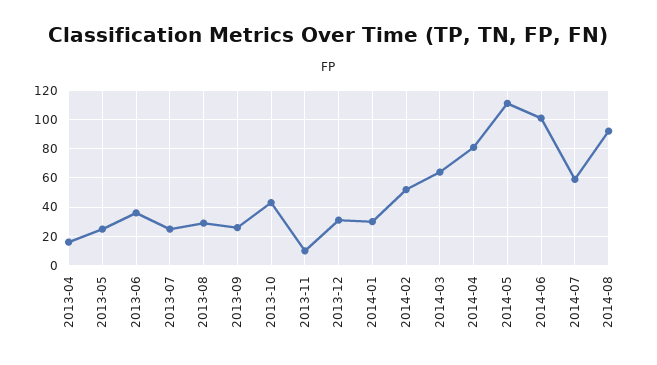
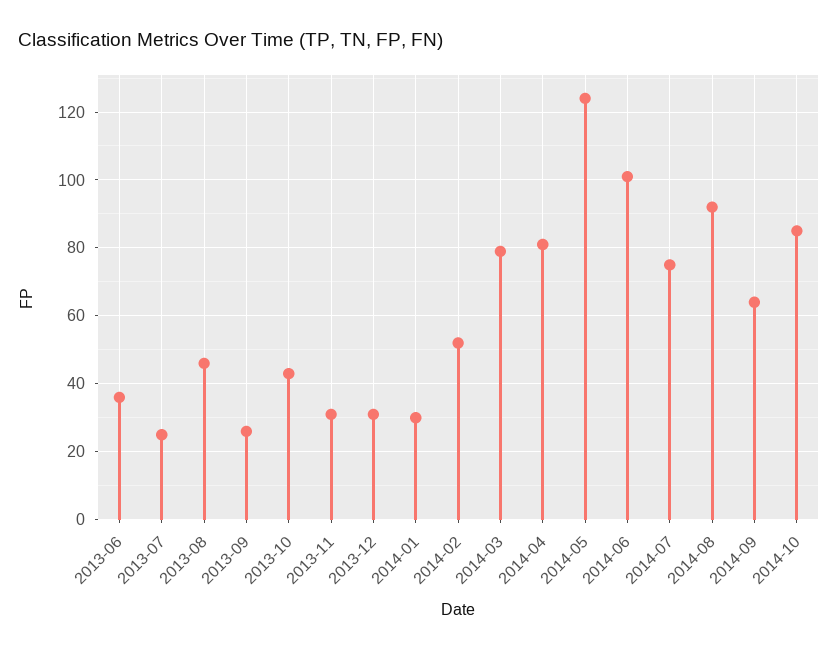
2013-04: 15 -> none
2013-05: 25 -> none
2013-08: 30 -> 45
2013-11: 10 -> 30
2014-03: 65 -> 80
2014-05: 110 -> 125
2014-07: 60 -> 75
2014-09: none -> 65
2014-10: none -> 85

